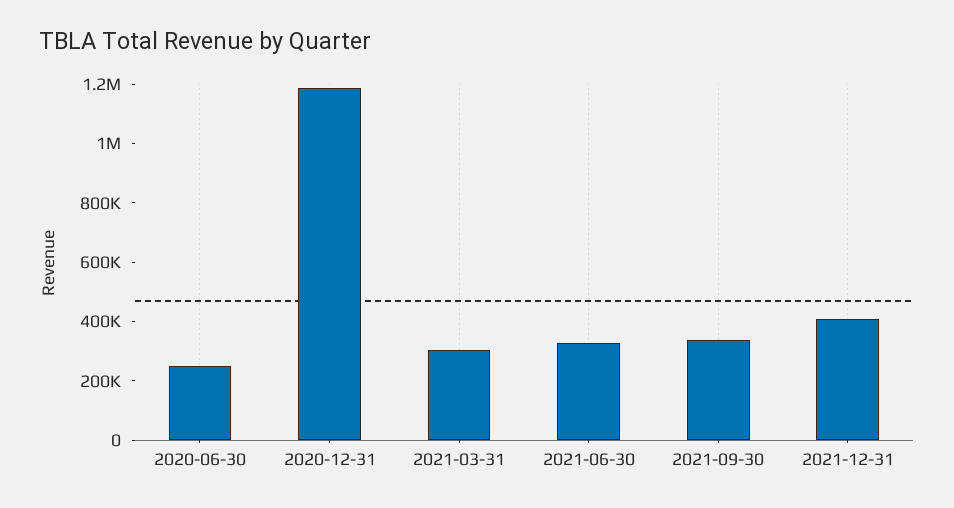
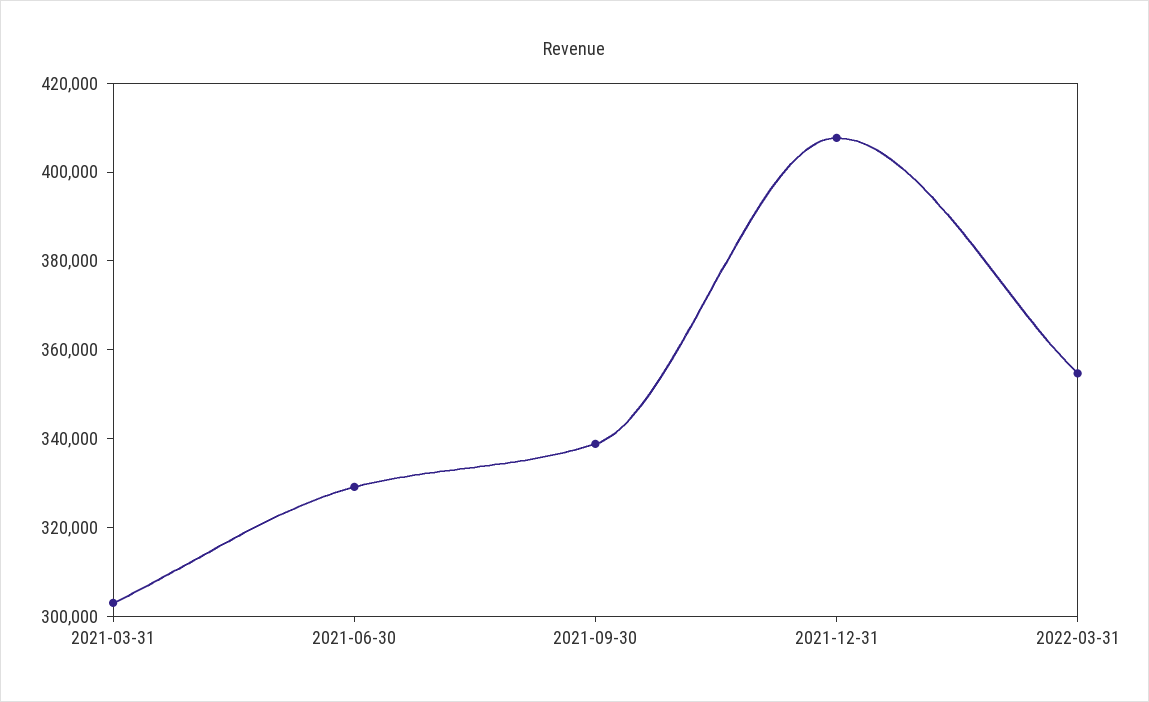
2020-06-30: 250000 -> none
2020-12-31: 1200000 -> none
2022-03-31: none -> 355000

